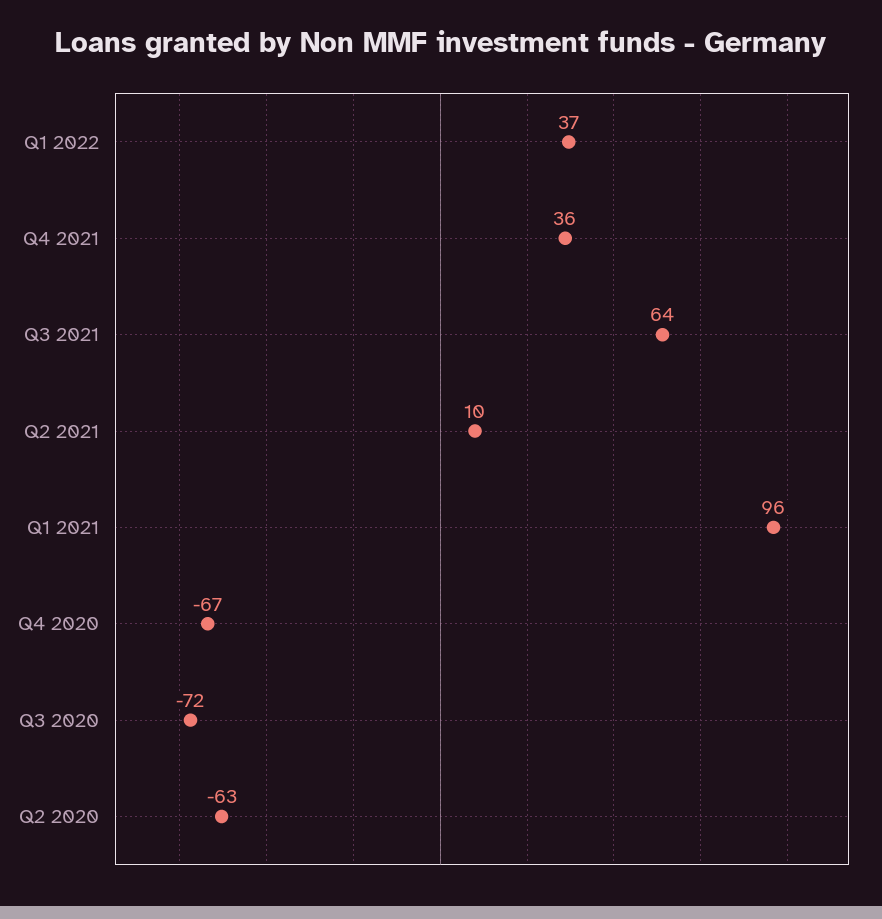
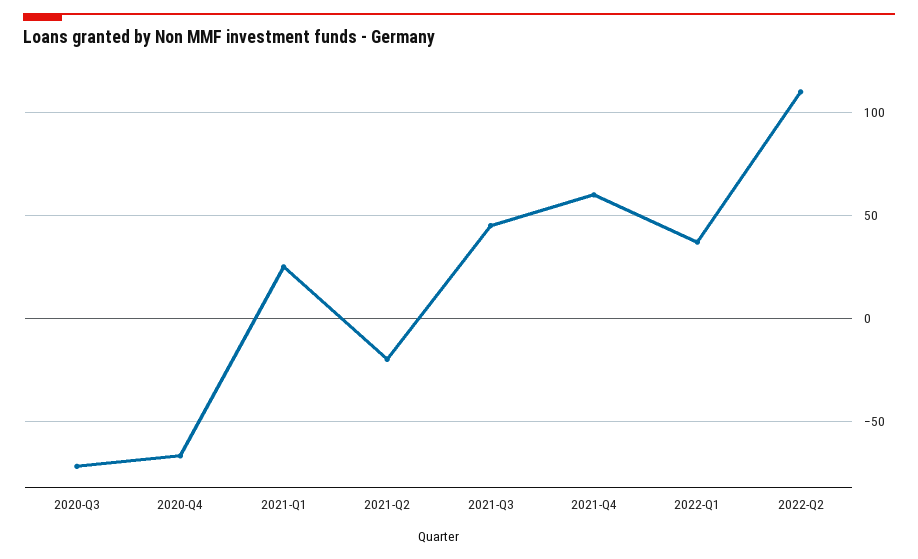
Q4 2021: 36 -> 60
Q3 2021: 64 -> 45
Q2 2021: 10 -> -20
Q1 2021: 96 -> 25
Q2 2020: -63 -> none
2022-Q2: none -> 110

